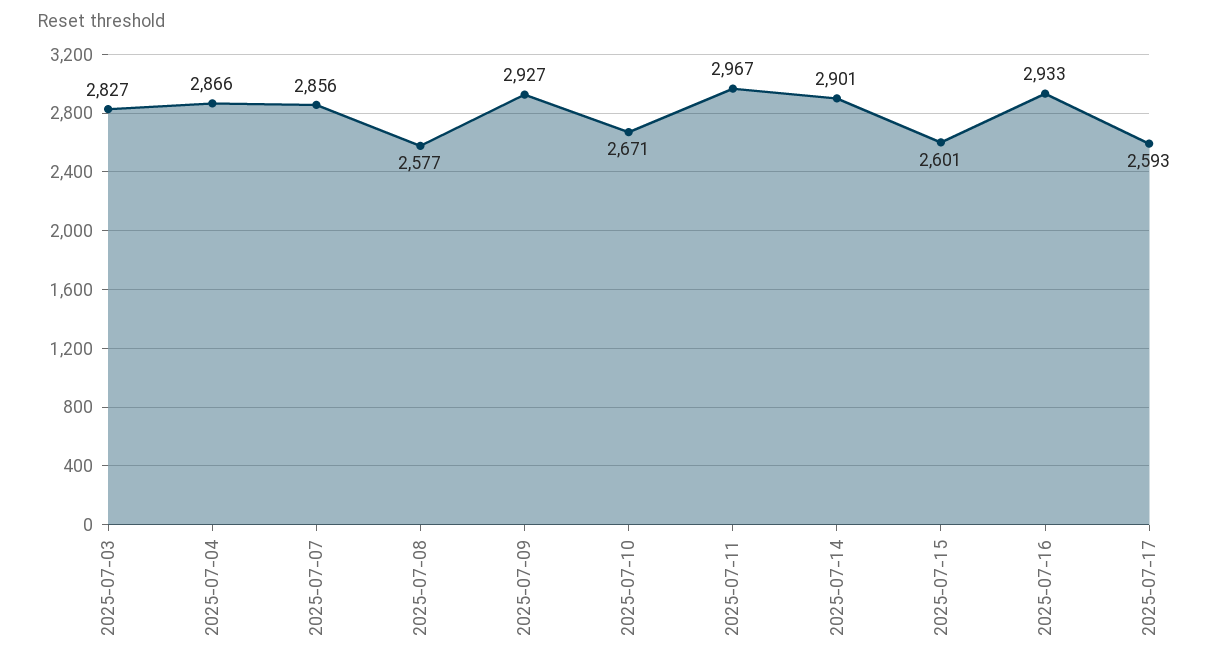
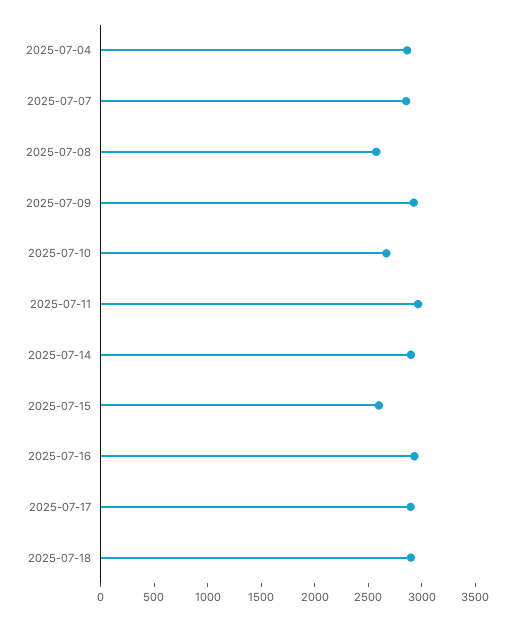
2025-07-03: 2827 -> none
2025-07-17: 2593 -> 2900
2025-07-18: none -> 2900

